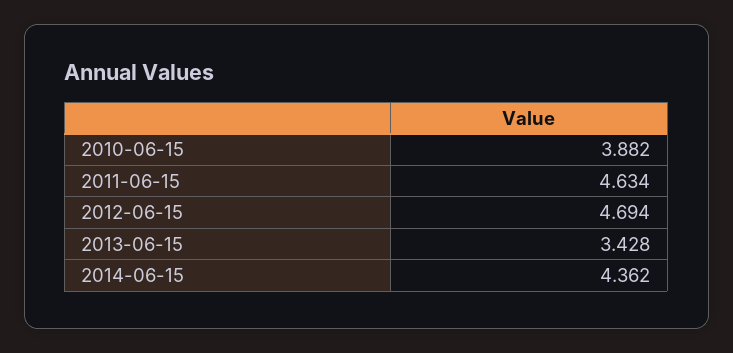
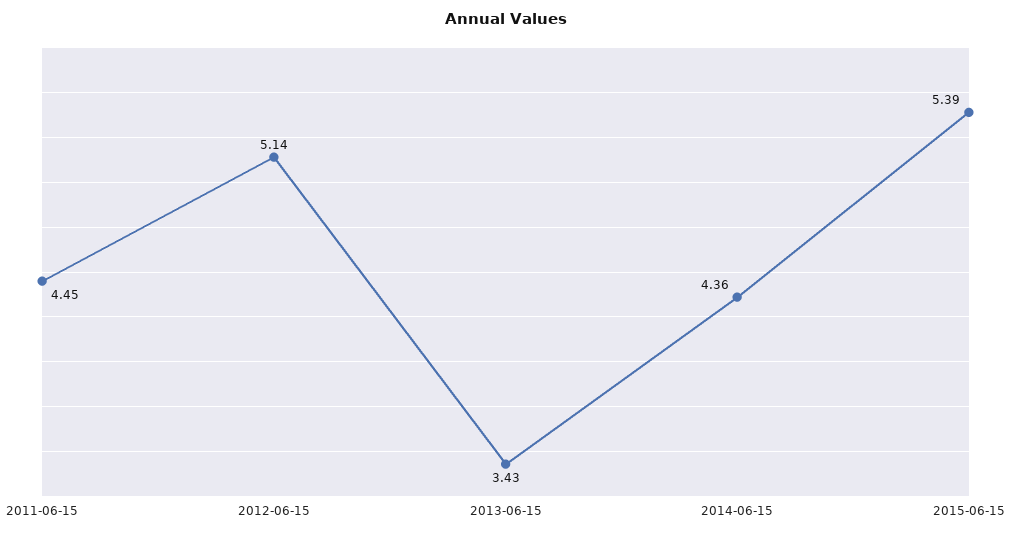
2010-06-15: 3.882 -> none
2011-06-15: 4.634 -> 4.45
2012-06-15: 4.694 -> 5.14
2015-06-15: none -> 5.39

